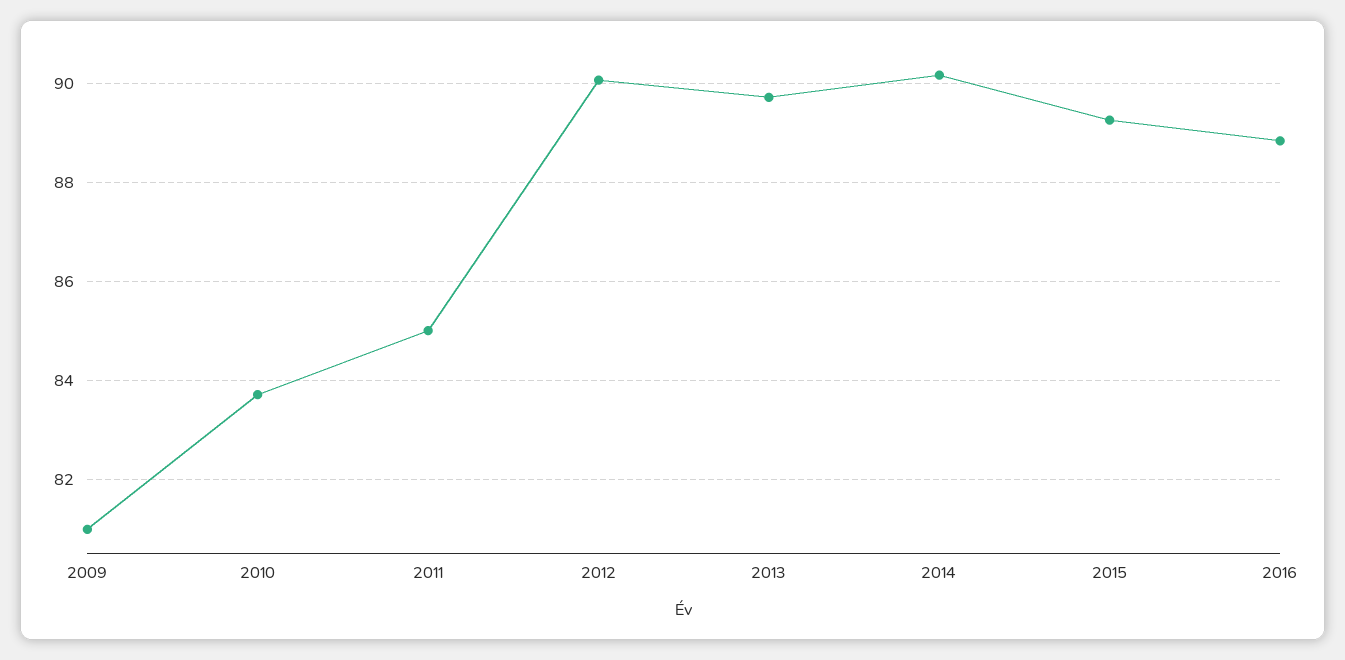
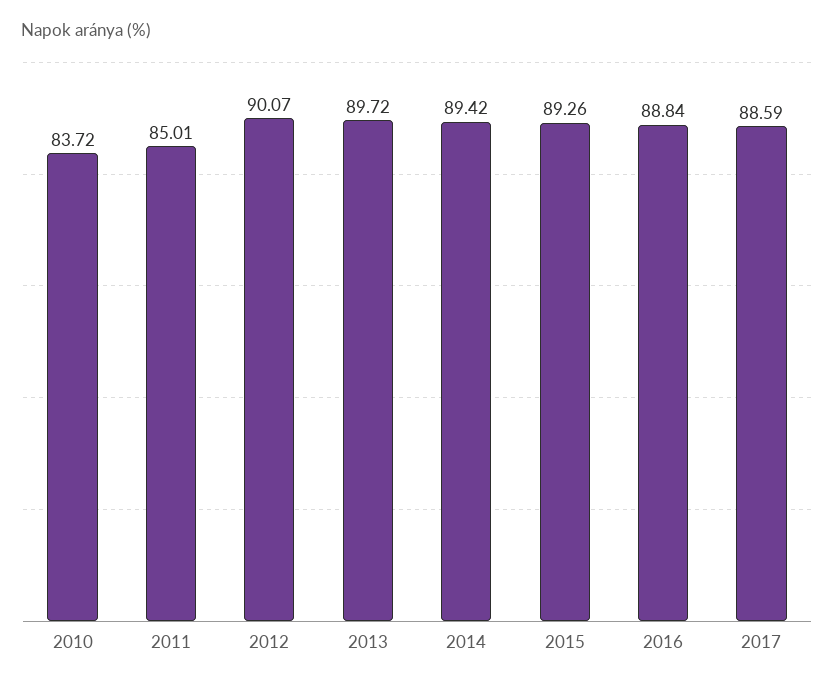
2009: 81 -> none
2014: 90.2 -> 89.42
2017: none -> 88.59

